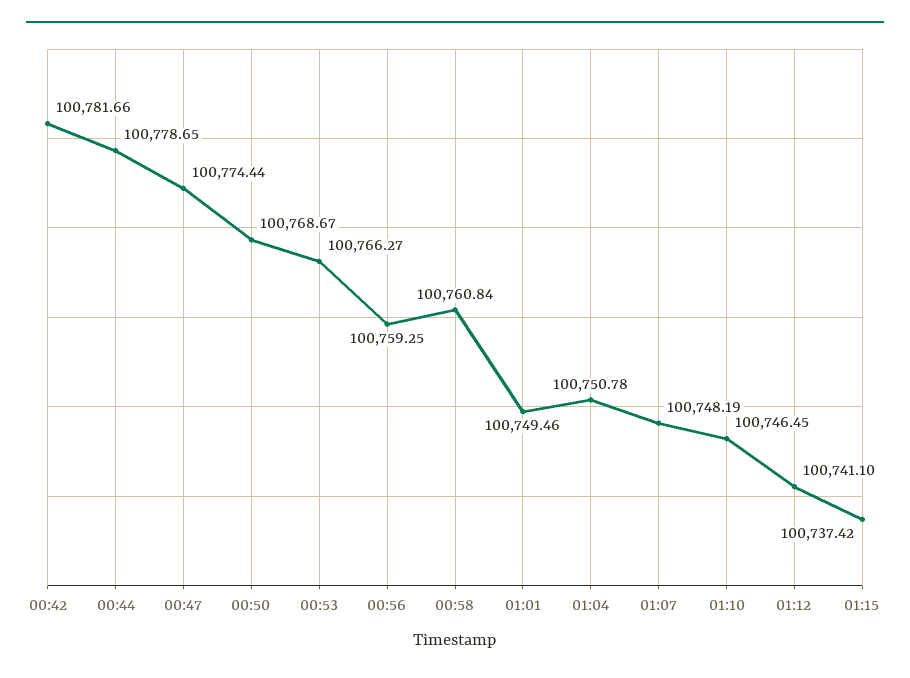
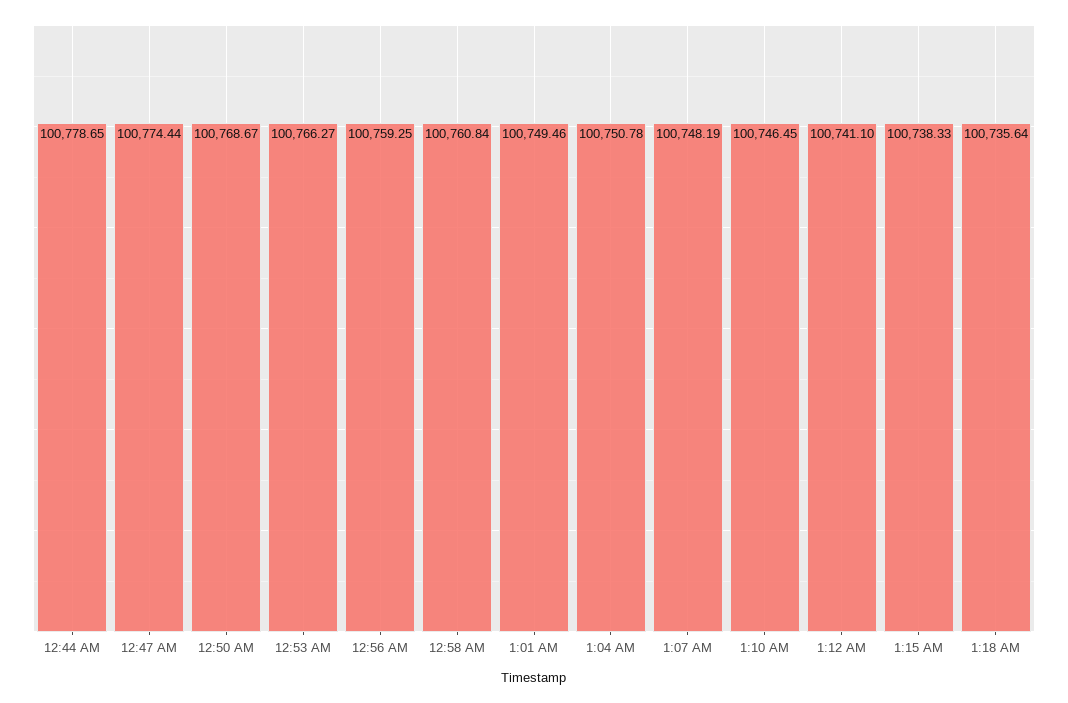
00:42: 100781.66 -> none
01:15: 100737.42 -> 100738.33
1:18 AM: none -> 100735.64

